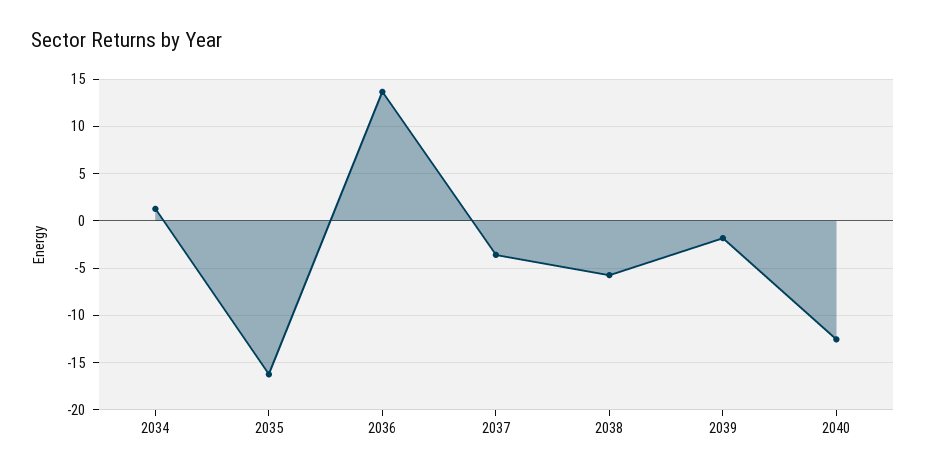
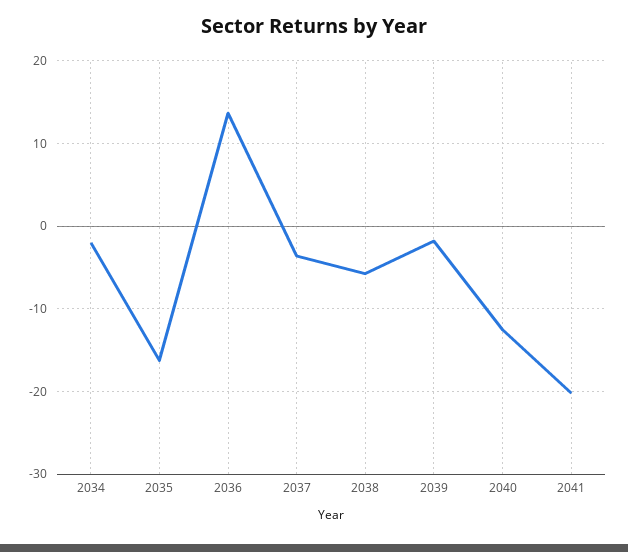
2034: 1 -> -2
2041: none -> -20

